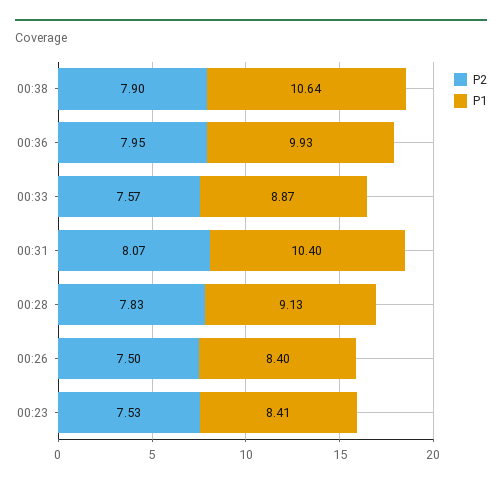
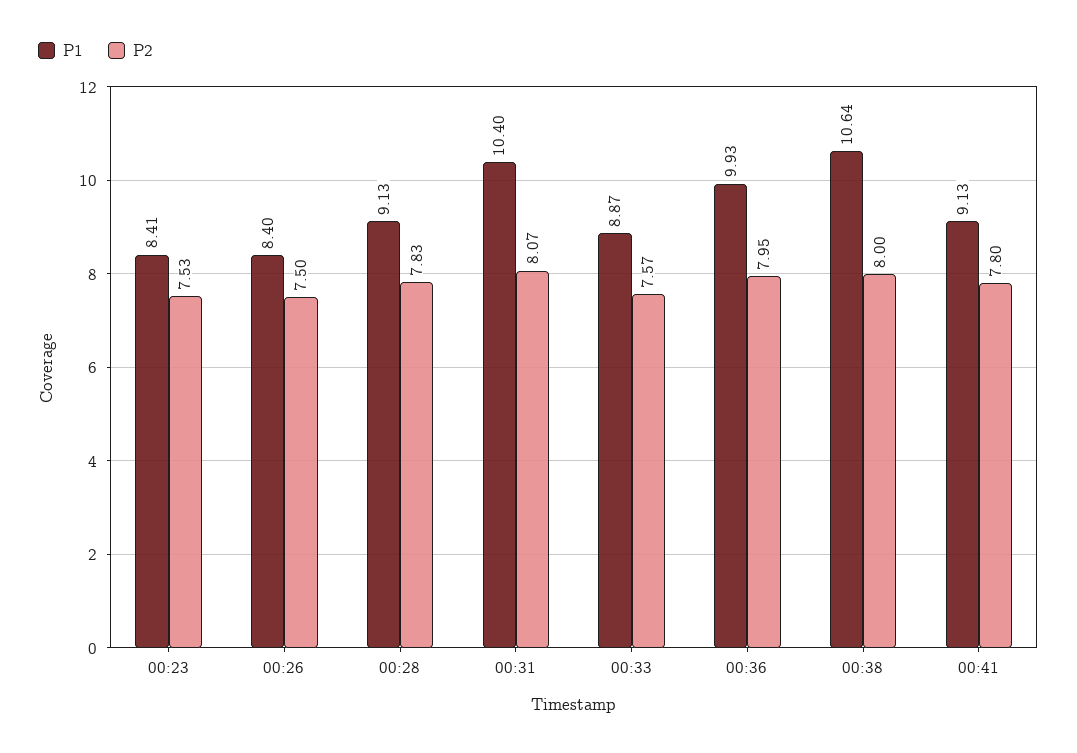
P2, 00:38: 7.9 -> 8
P1, 00:41: none -> 9.13
P2, 00:41: none -> 7.8

